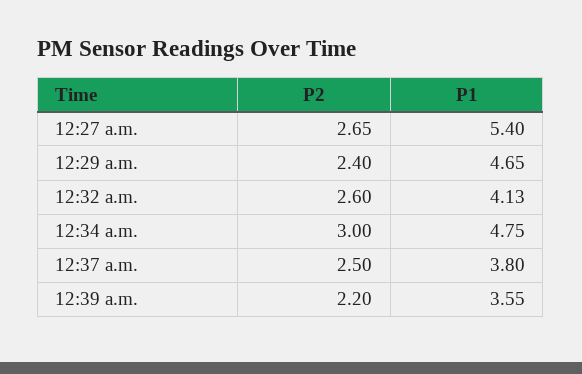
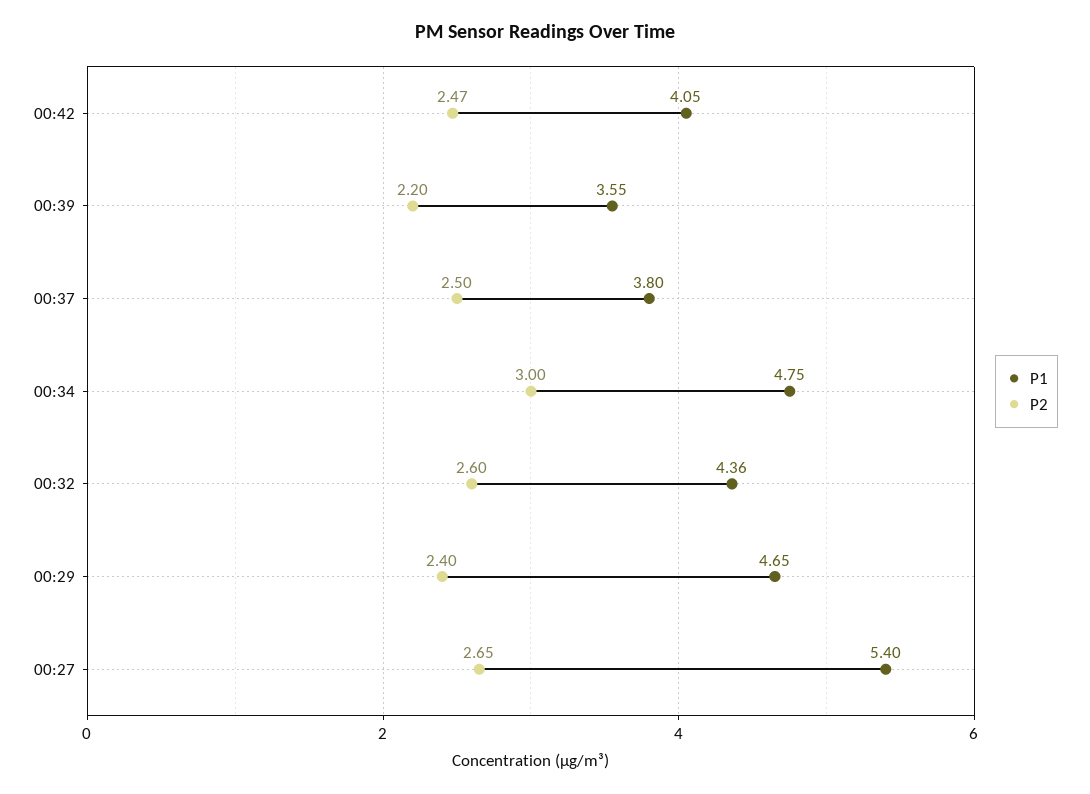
P1, 12:32 a.m.: 4.13 -> 4.36
P1, 00:42: none -> 4.05
P2, 00:42: none -> 2.47

